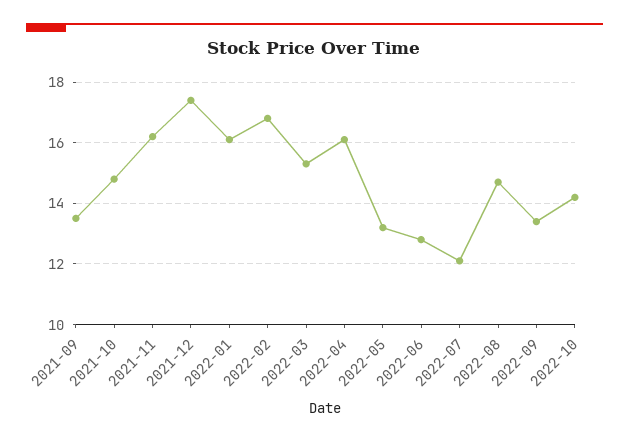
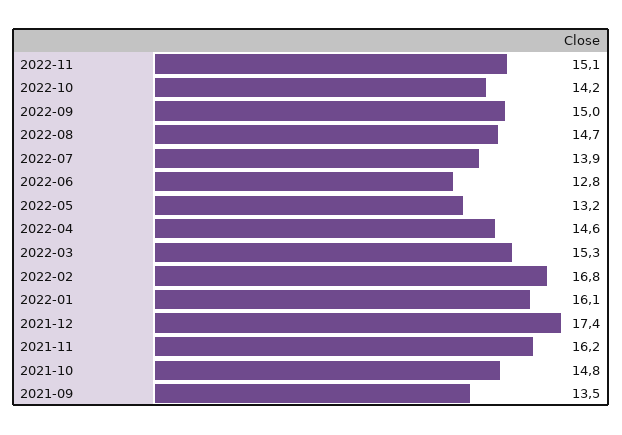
2022-04: 16 -> 14.6
2022-07: 12 -> 13.9
2022-09: 13.5 -> 15
2022-11: none -> 15.1

